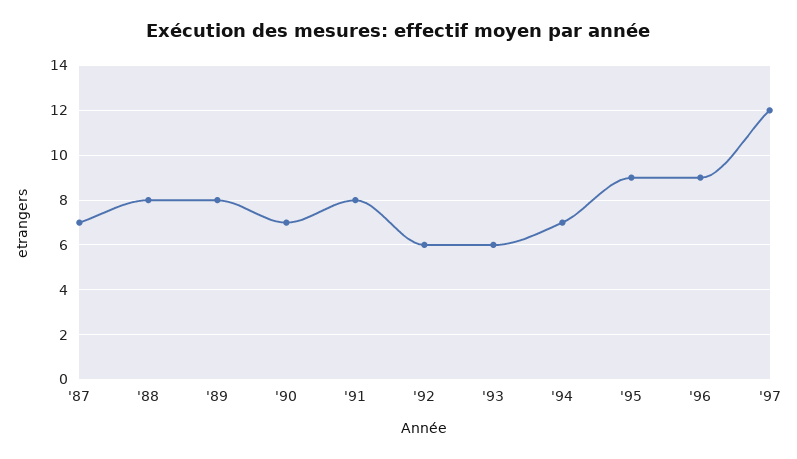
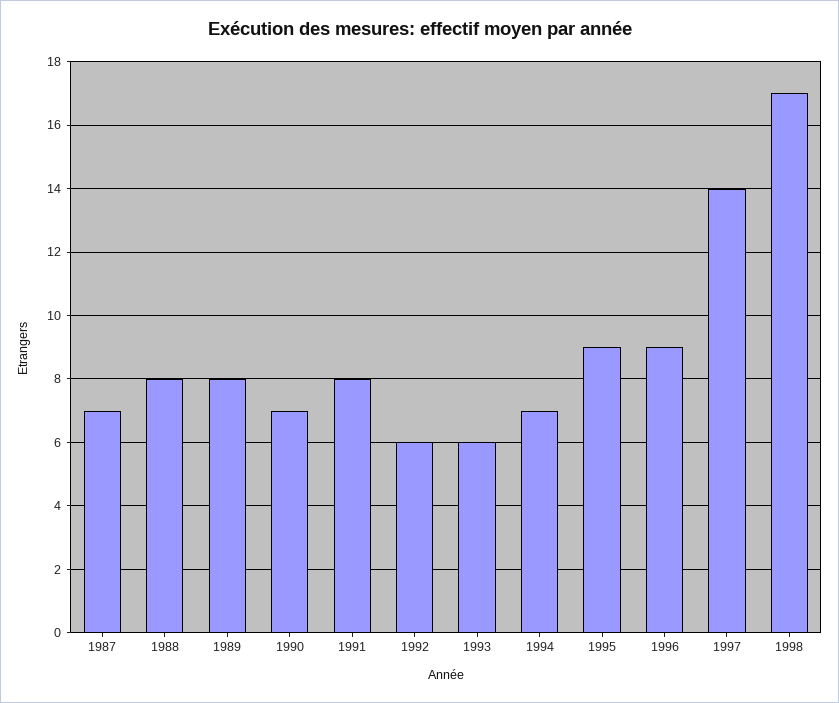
'97: 12 -> 14
1998: none -> 17

